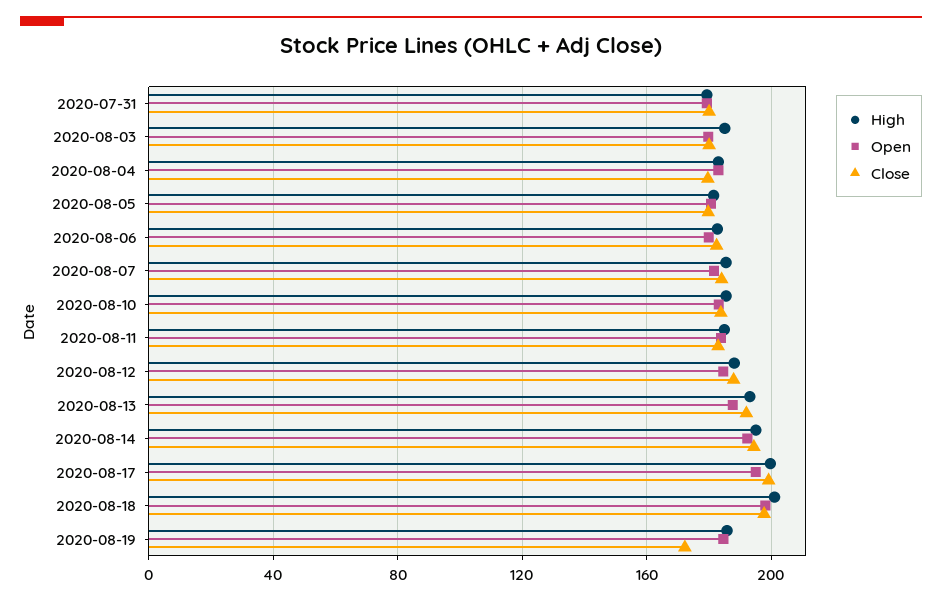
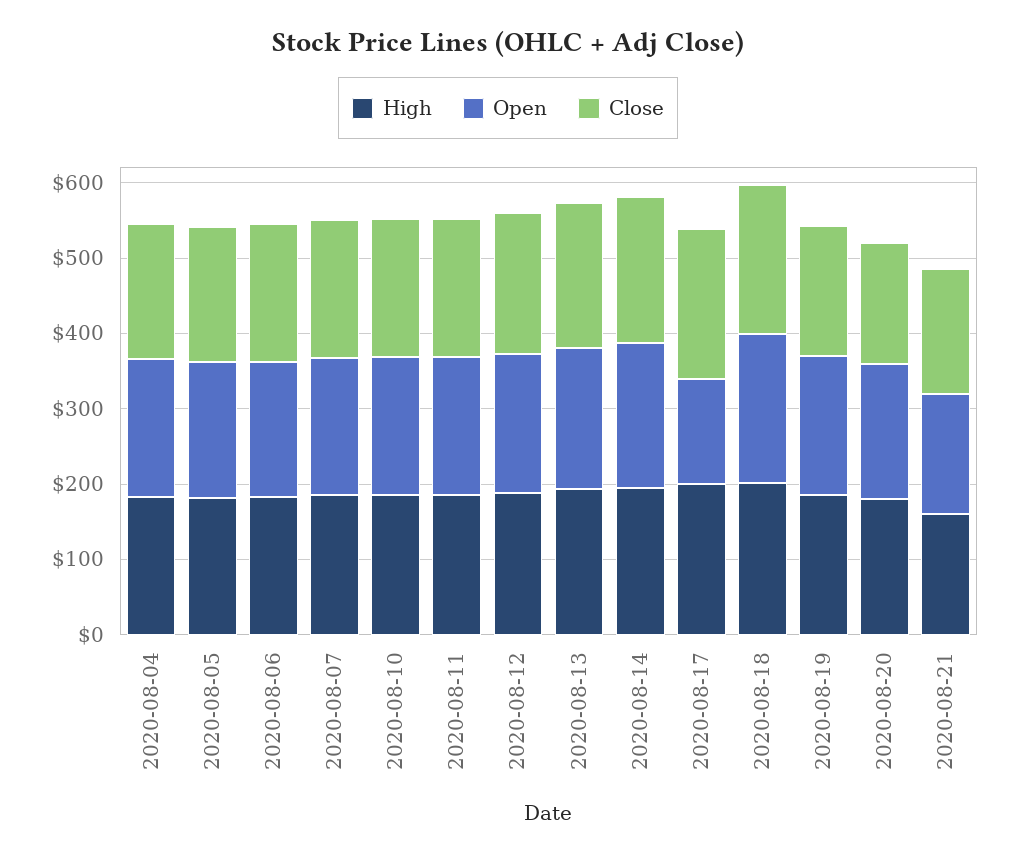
High, 2020-07-31: 180 -> none
Open, 2020-07-31: 180 -> none
Close, 2020-07-31: 180 -> none
High, 2020-08-03: 185 -> none
Open, 2020-08-03: 180 -> none
Close, 2020-08-03: 180 -> none
Open, 2020-08-17: 195 -> 140
High, 2020-08-20: none -> 180
Open, 2020-08-20: none -> 180
Close, 2020-08-20: none -> 160
High, 2020-08-21: none -> 160
Open, 2020-08-21: none -> 160
Close, 2020-08-21: none -> 160

